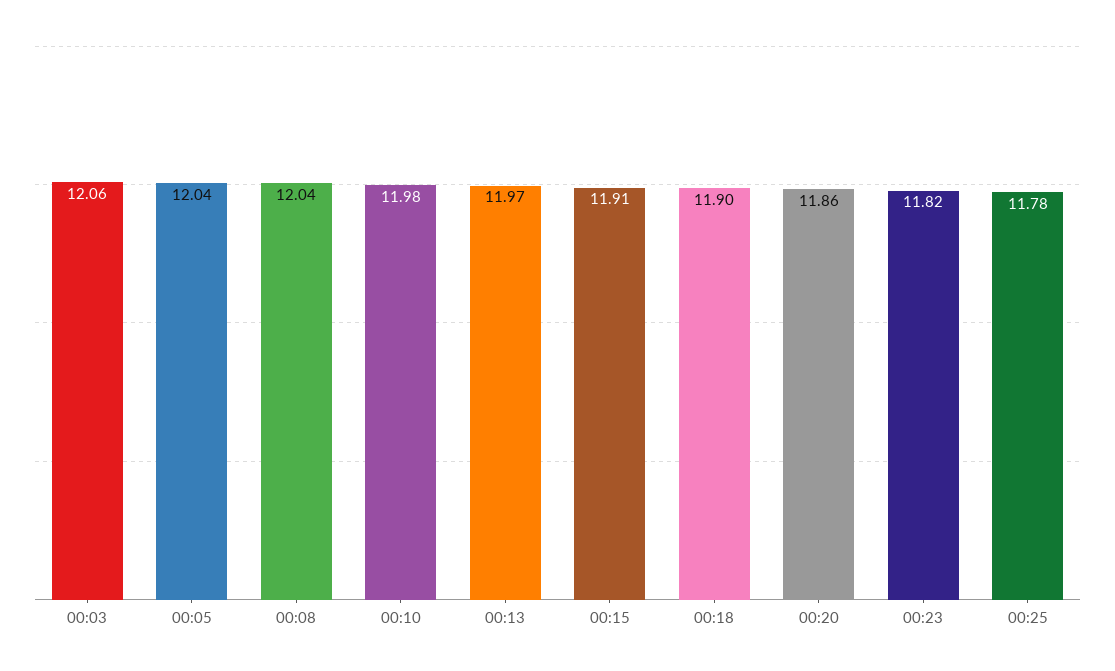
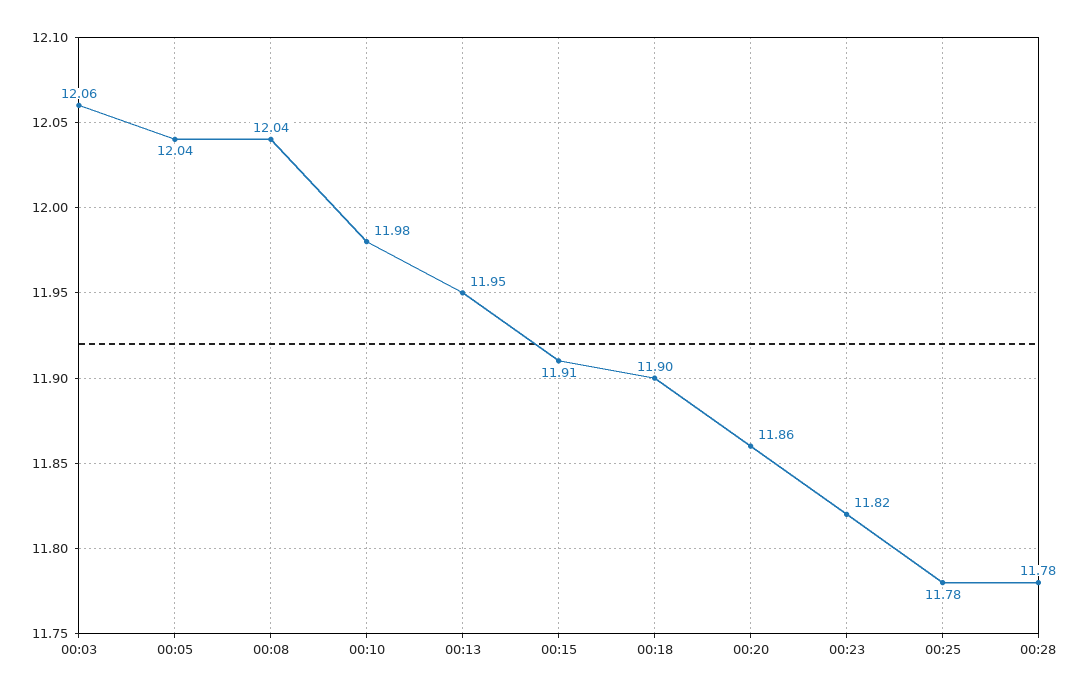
00:13: 11.97 -> 11.95
00:28: none -> 11.78

